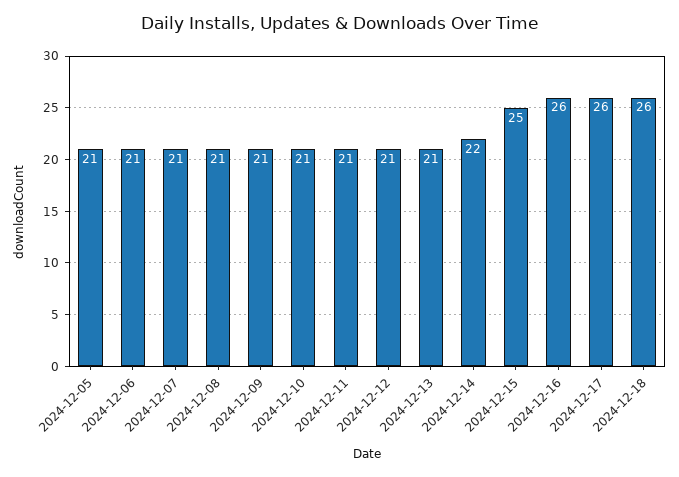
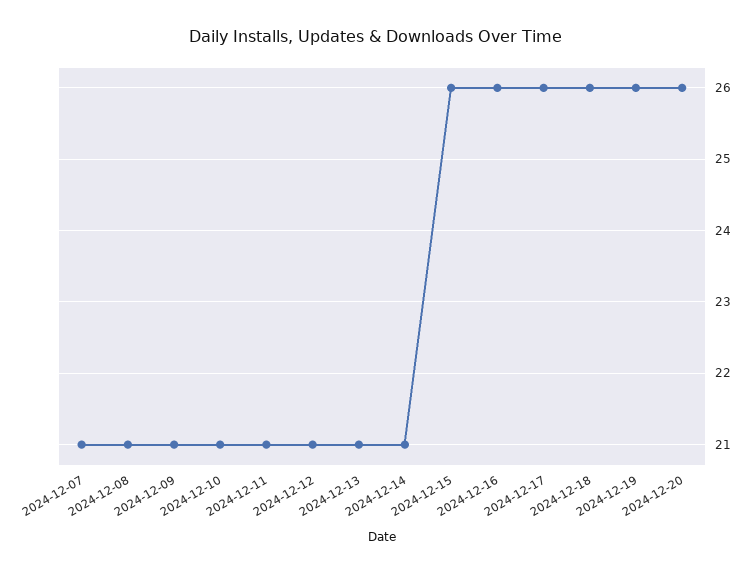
2024-12-05: 21 -> none
2024-12-06: 21 -> none
2024-12-14: 22 -> 21
2024-12-15: 25 -> 26
2024-12-19: none -> 26
2024-12-20: none -> 26

